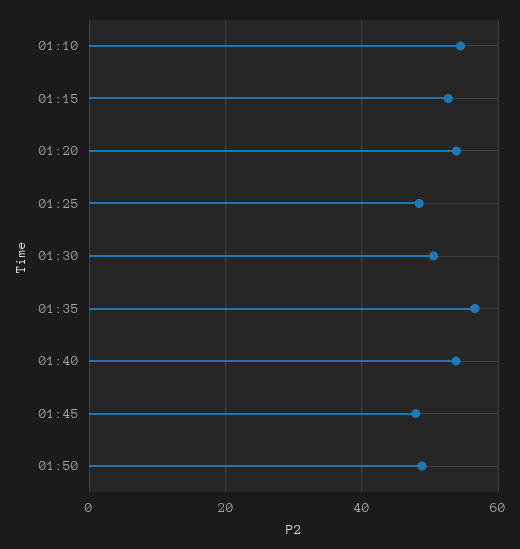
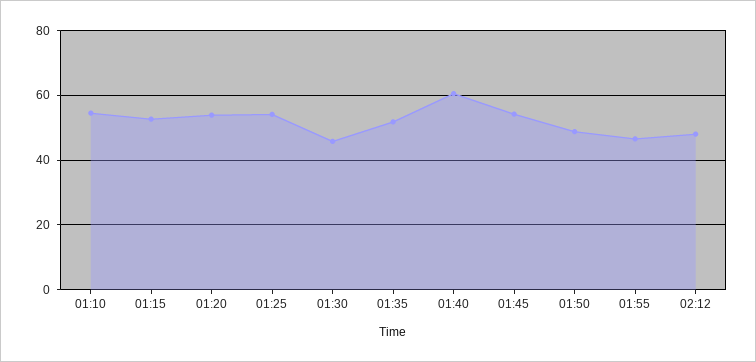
01:25: 48 -> 54
01:30: 50 -> 46
01:35: 56 -> 52
01:40: 54 -> 60
01:45: 48 -> 54
01:55: none -> 46
02:12: none -> 48

